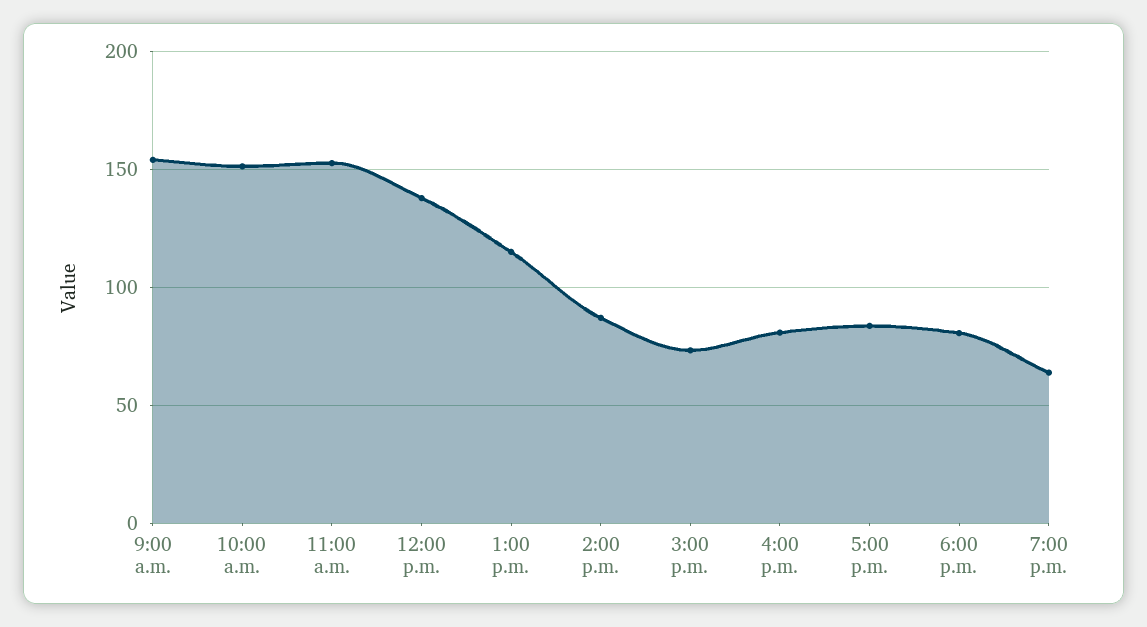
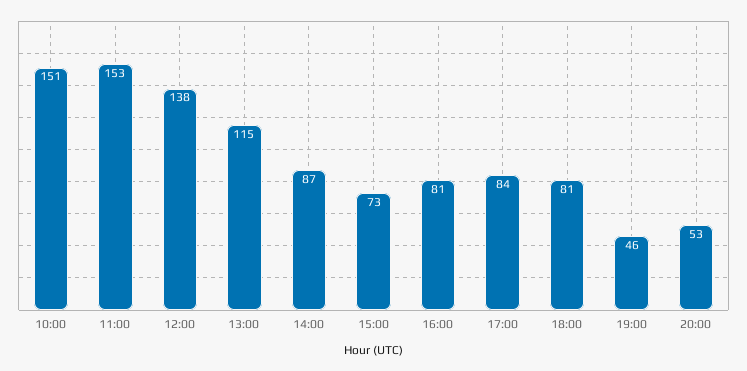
9:00 a.m.: 155 -> none
7:00 p.m.: 65 -> 46
20:00: none -> 53

